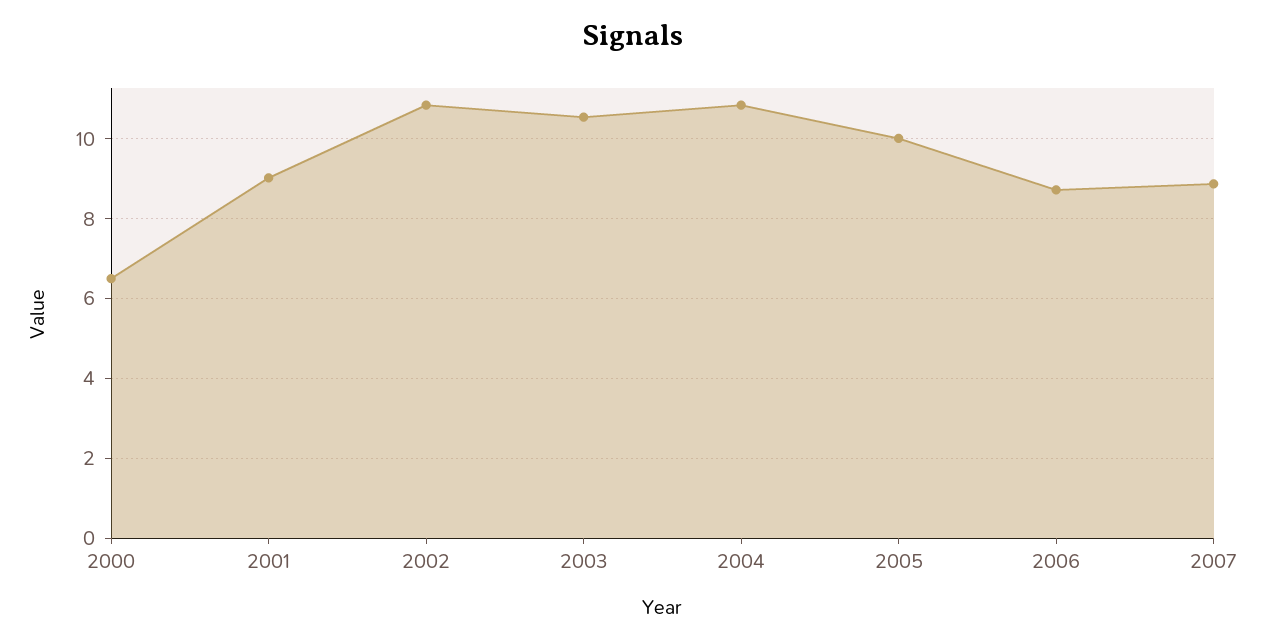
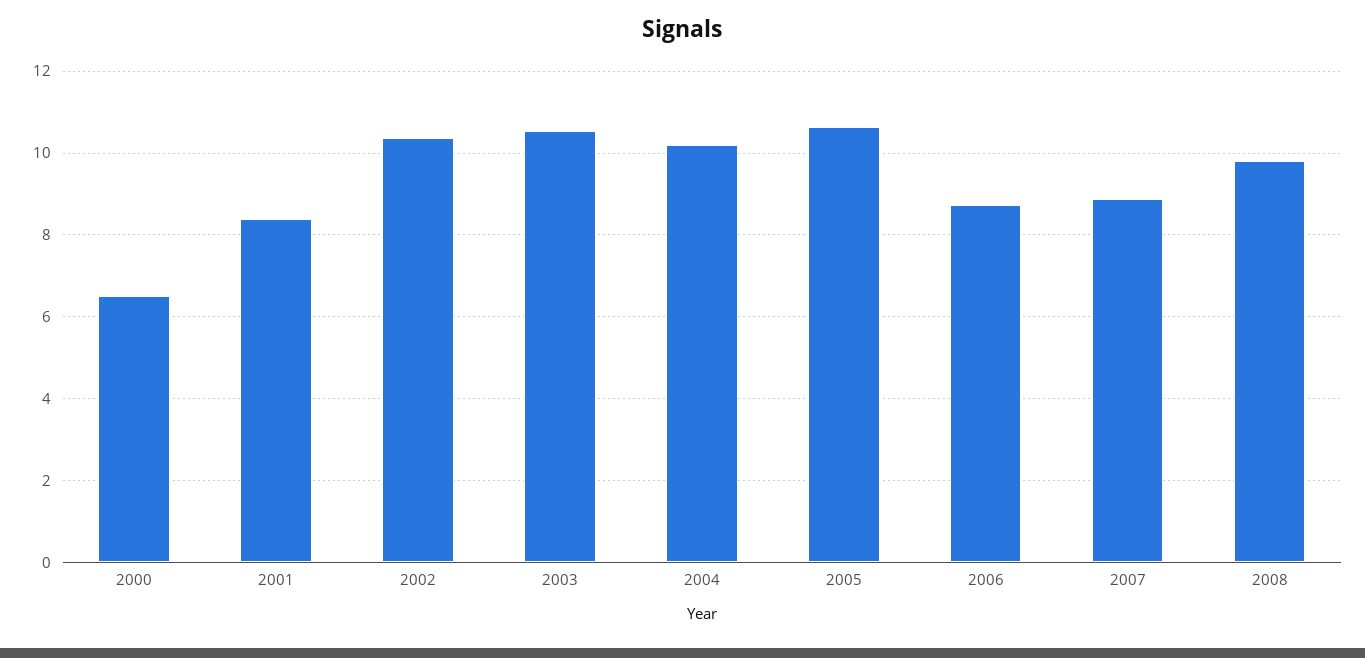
2001: 9 -> 8.4
2002: 10.8 -> 10.4
2004: 10.8 -> 10.2
2005: 10 -> 10.6
2008: none -> 9.8

